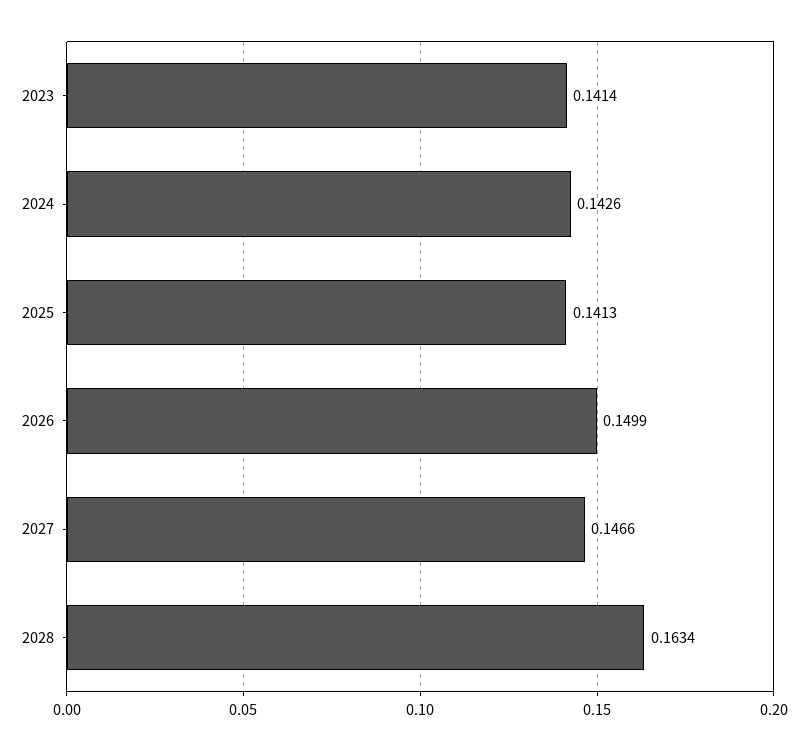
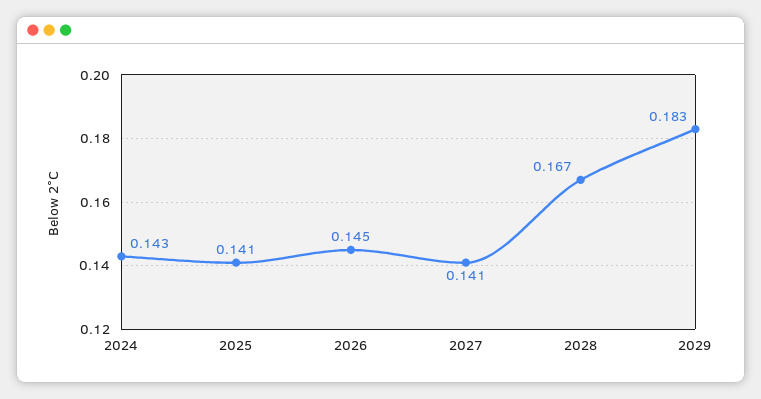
2023: 0.1414 -> none
2026: 0.1499 -> 0.145
2027: 0.1466 -> 0.141
2028: 0.1634 -> 0.167
2029: none -> 0.183

